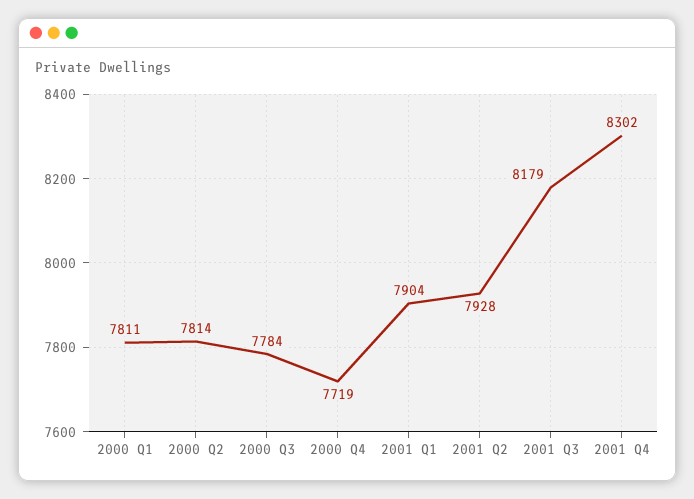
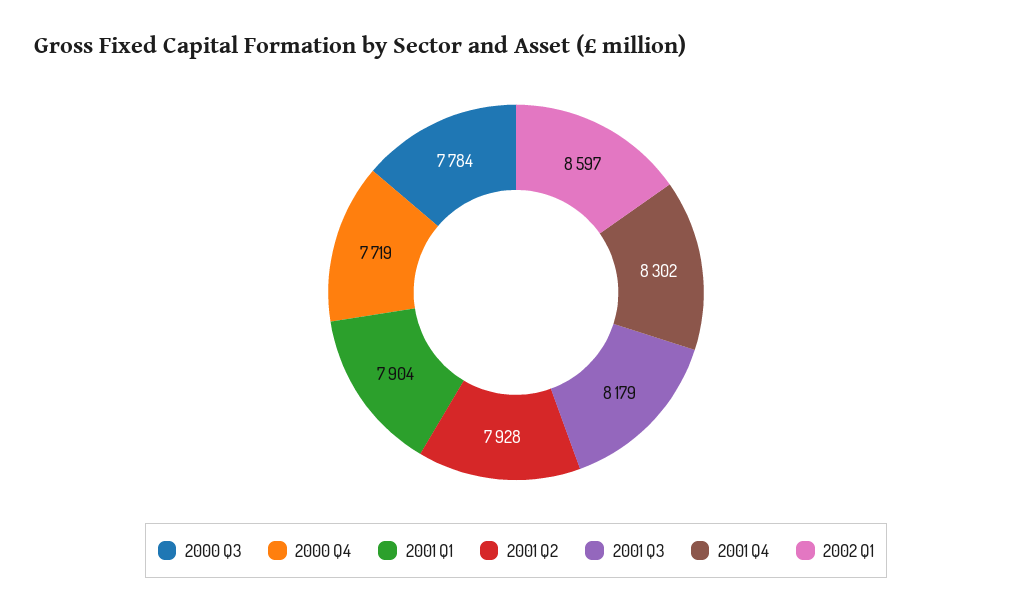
2000 Q1: 7811 -> none
2000 Q2: 7814 -> none
2002 Q1: none -> 8597

